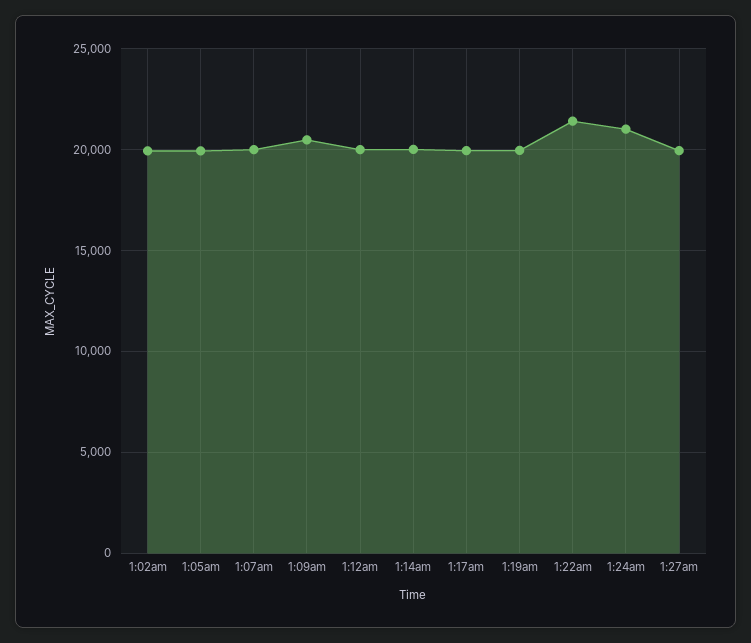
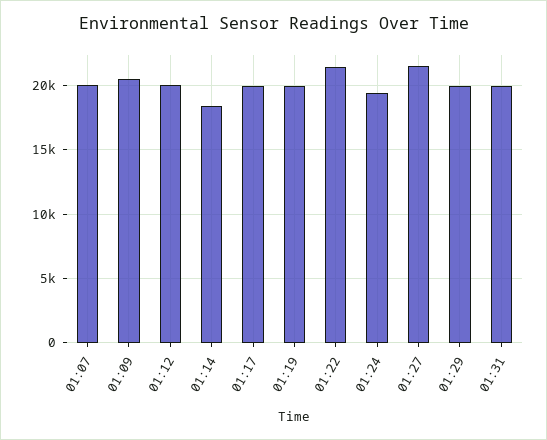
1:02am: 20000 -> none
1:05am: 20000 -> none
1:14am: 20000 -> 18500
1:24am: 21000 -> 19500
1:27am: 20000 -> 21500
01:29: none -> 20000
01:31: none -> 20000

